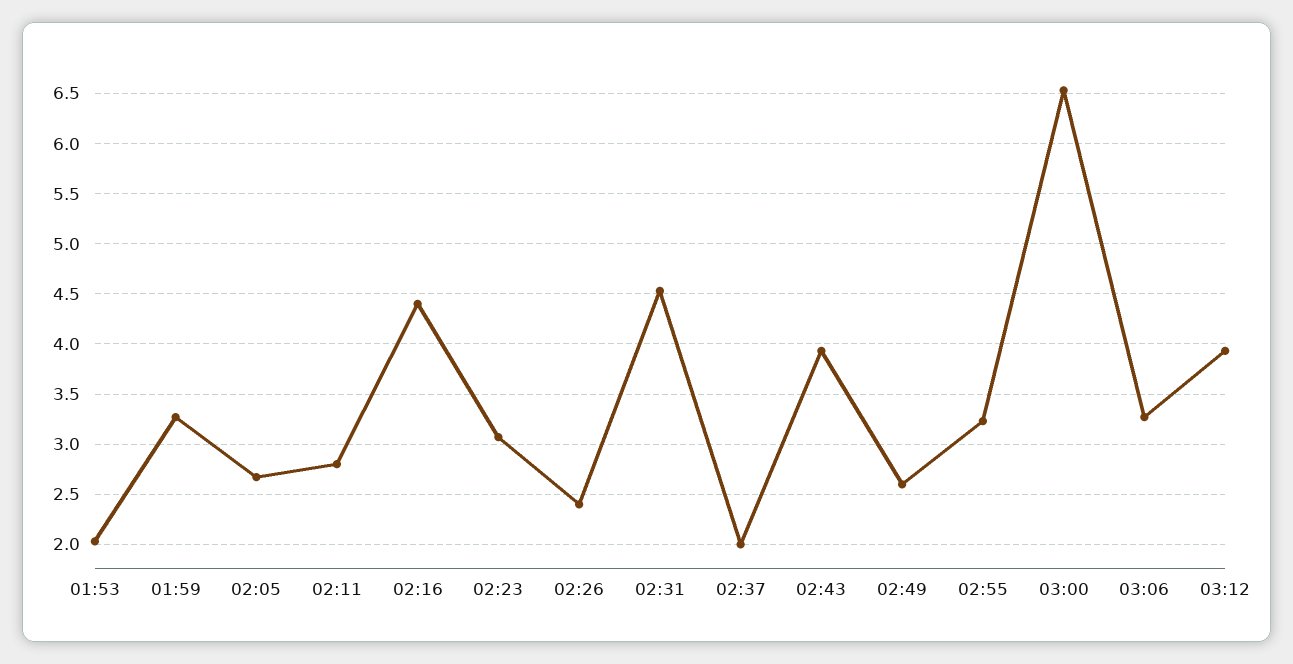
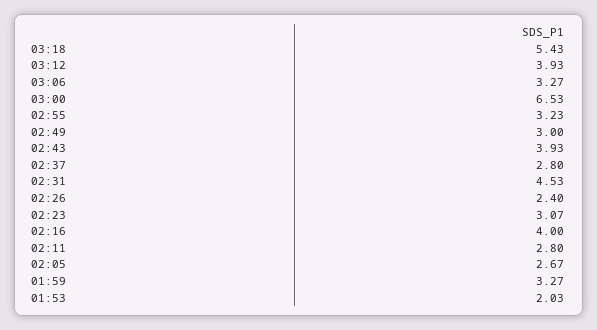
02:16: 4.4 -> 4
02:37: 2 -> 2.8
02:49: 2.6 -> 3
03:18: none -> 5.43

